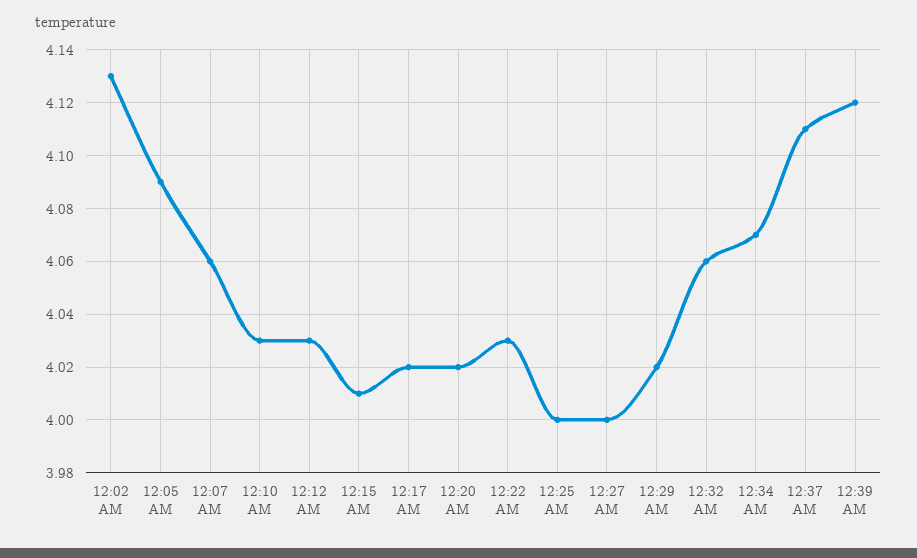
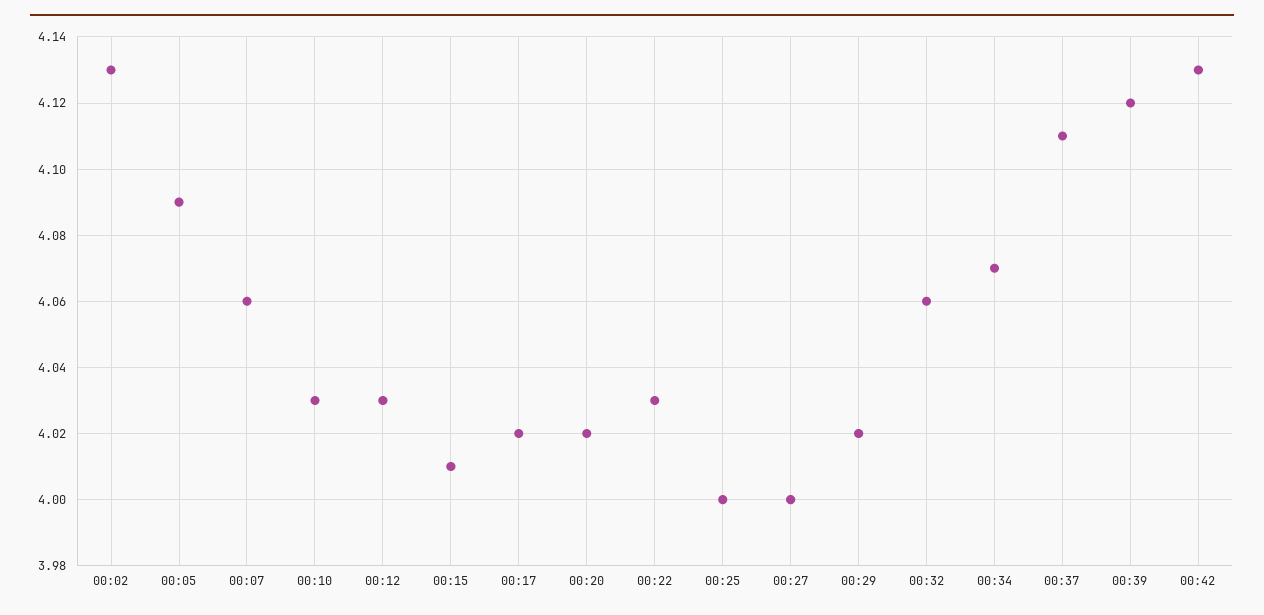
00:42: none -> 4.13

